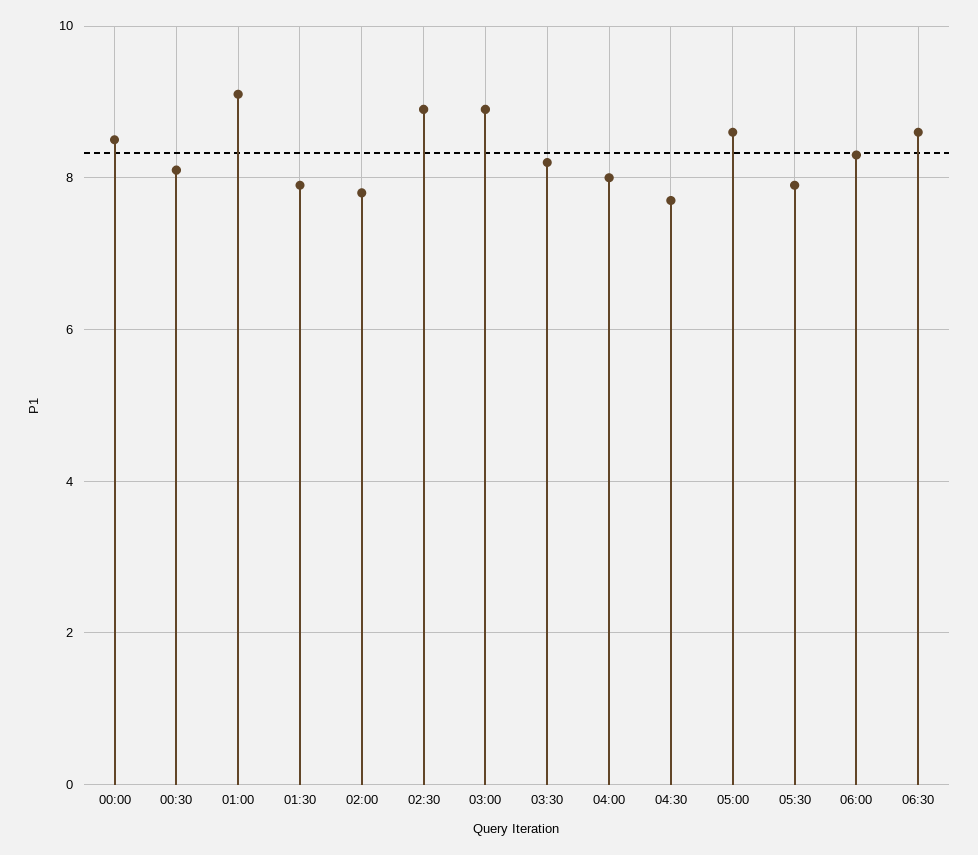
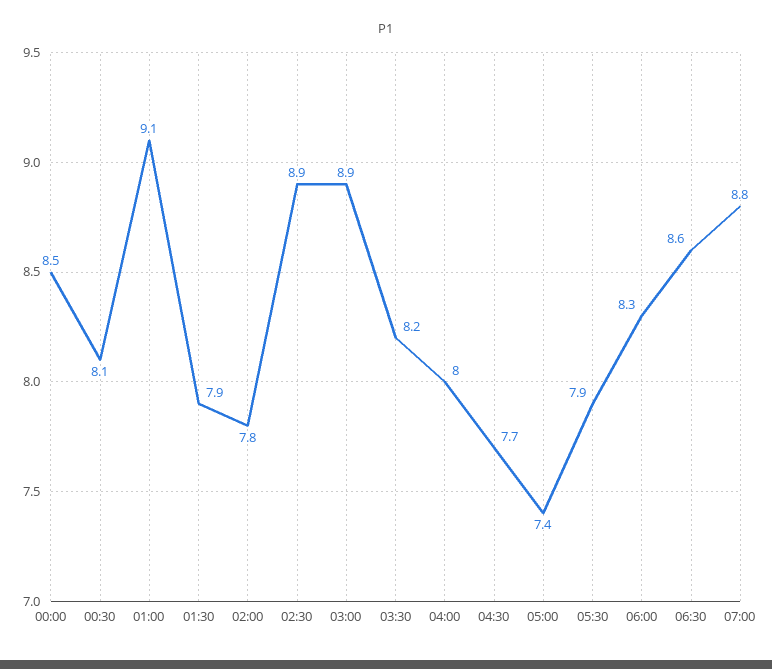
05:00: 8.5 -> 7.4
07:00: none -> 8.8

